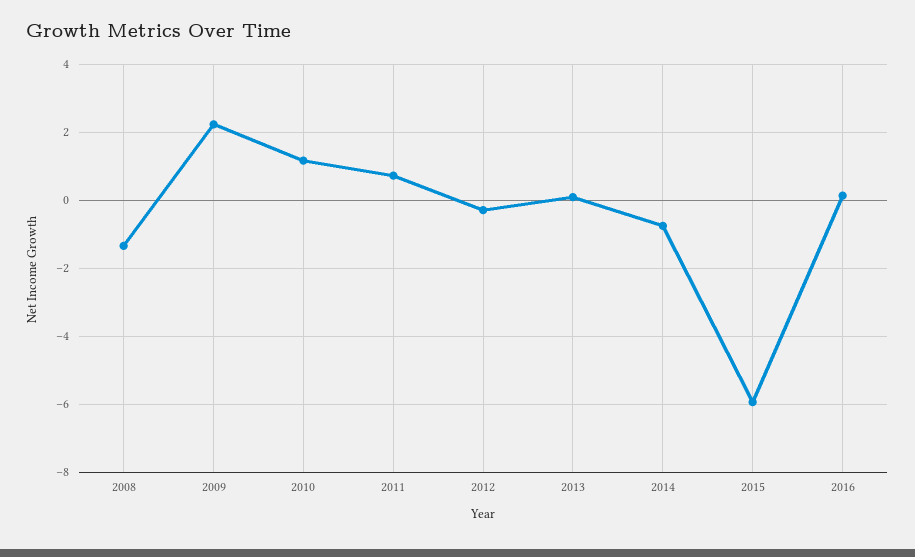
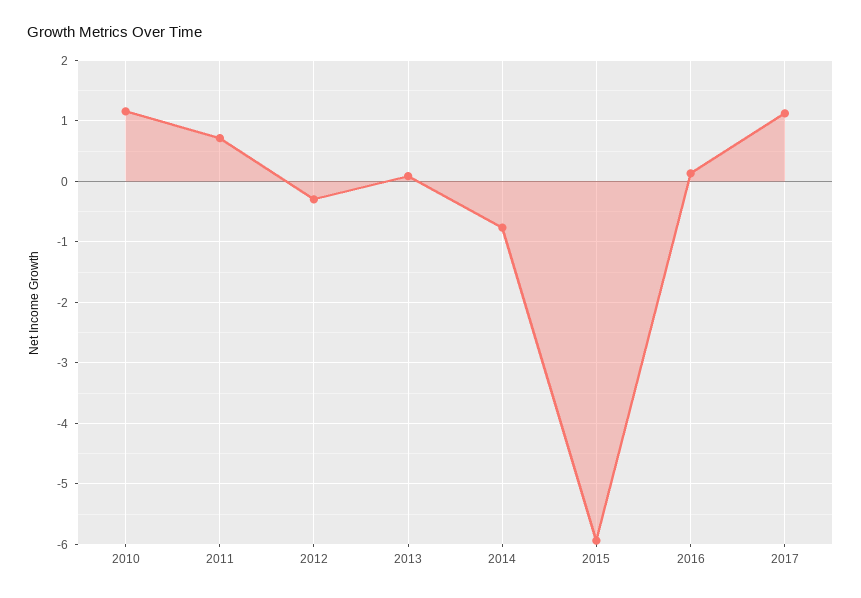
2008: -1.4 -> none
2009: 2.2 -> none
2017: none -> 1.1

